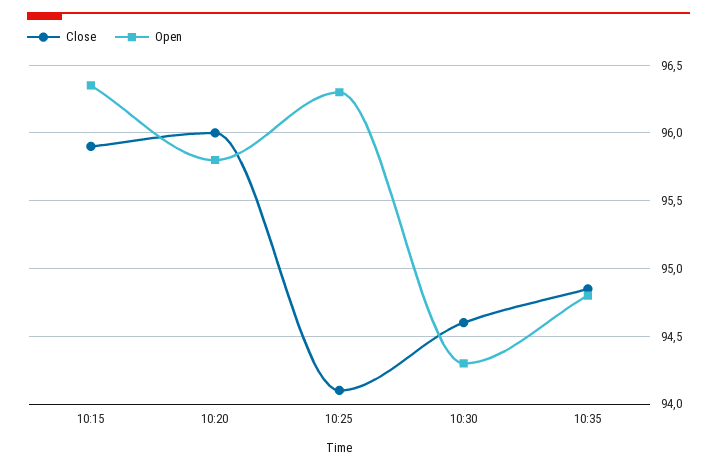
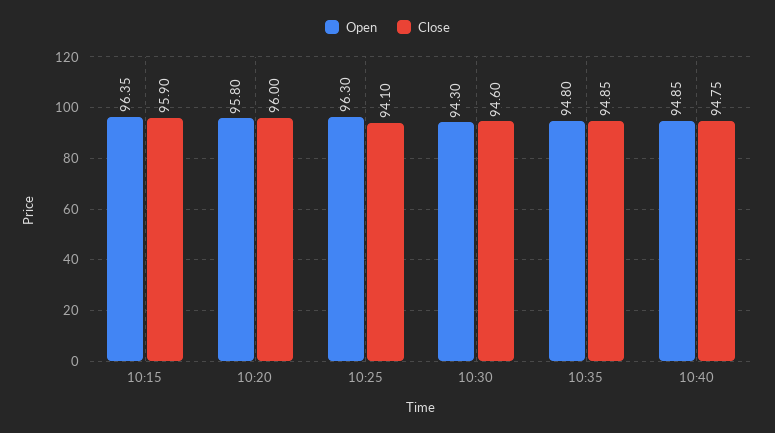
Open, 10:40: none -> 94.85
Close, 10:40: none -> 94.75

